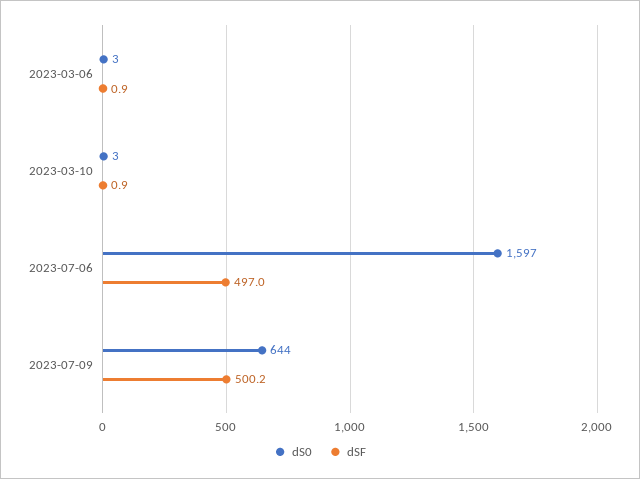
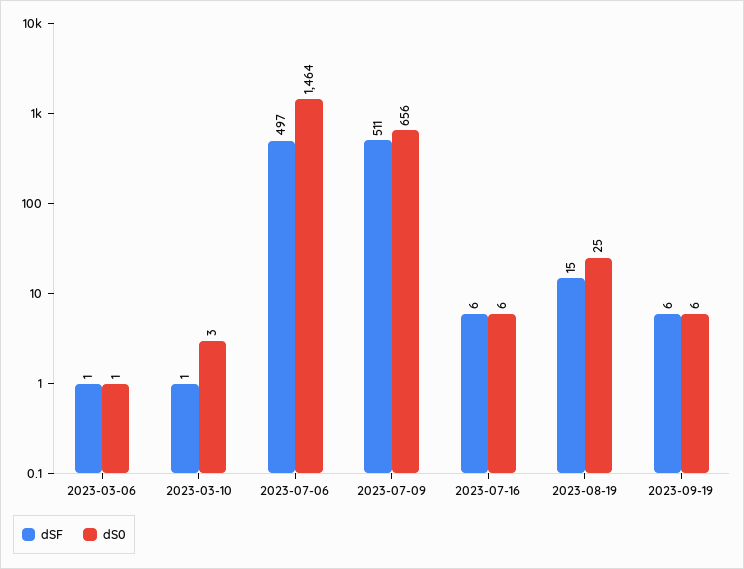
dS0, 2023-03-06: 3 -> 1
dS0, 2023-07-06: 1597 -> 1464
dS0, 2023-07-09: 644 -> 656
dSF, 2023-07-09: 500.2 -> 511
dSF, 2023-07-16: none -> 6
dS0, 2023-07-16: none -> 6
dSF, 2023-08-19: none -> 15
dS0, 2023-08-19: none -> 25
dSF, 2023-09-19: none -> 6
dS0, 2023-09-19: none -> 6

